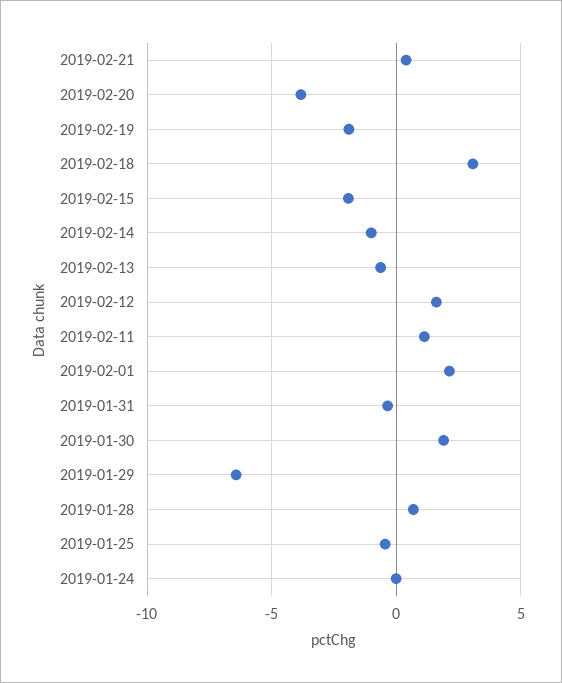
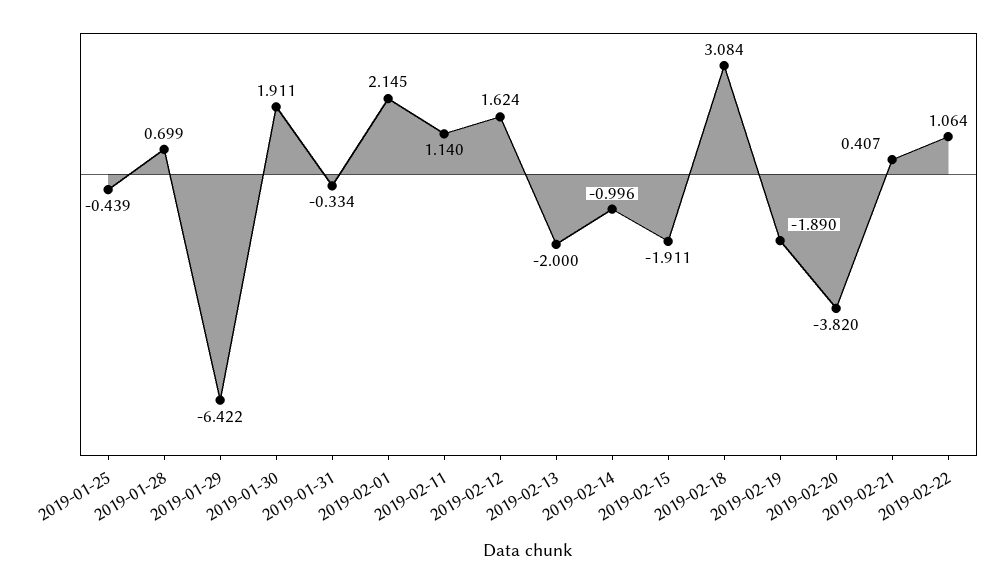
2019-02-13: -0.5 -> -2
2019-01-24: 0 -> none
2019-02-22: none -> 1.064

